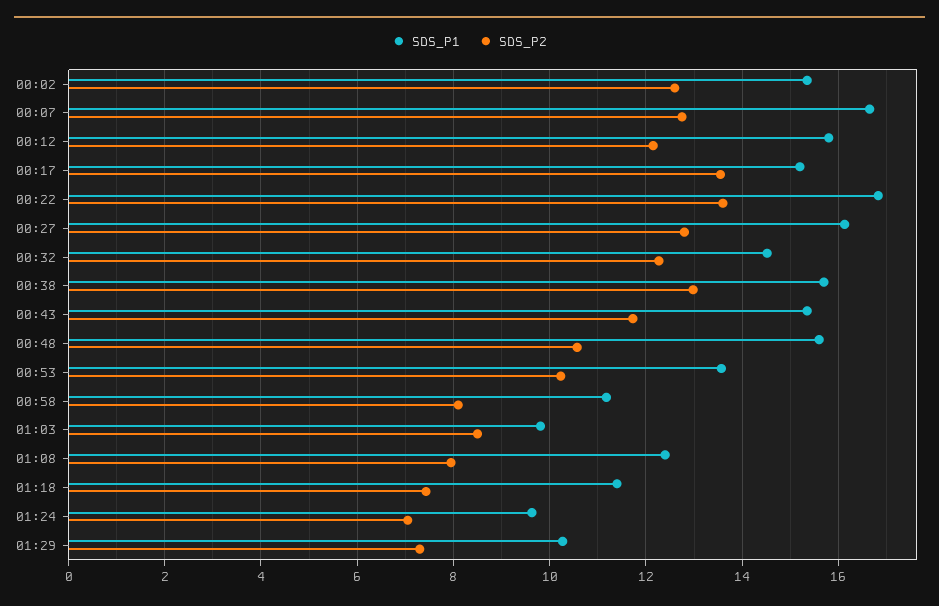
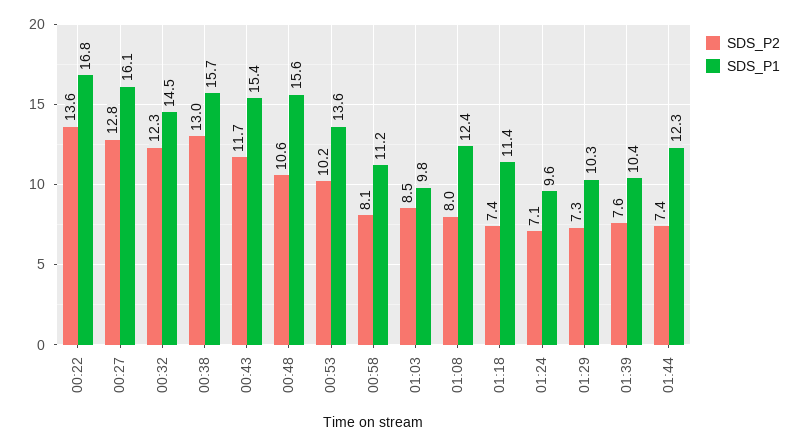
SDS_P1, 00:02: 15.4 -> none
SDS_P2, 00:02: 12.6 -> none
SDS_P1, 00:07: 16.6 -> none
SDS_P2, 00:07: 12.8 -> none
SDS_P1, 00:12: 15.8 -> none
SDS_P2, 00:12: 12.2 -> none
SDS_P1, 00:17: 15.2 -> none
SDS_P2, 00:17: 13.6 -> none
SDS_P2, 01:39: none -> 7.6
SDS_P1, 01:39: none -> 10.4
SDS_P2, 01:44: none -> 7.4
SDS_P1, 01:44: none -> 12.3

